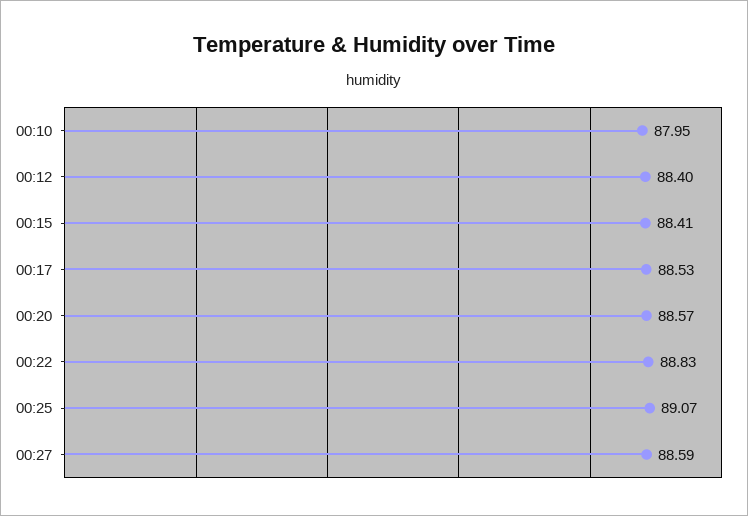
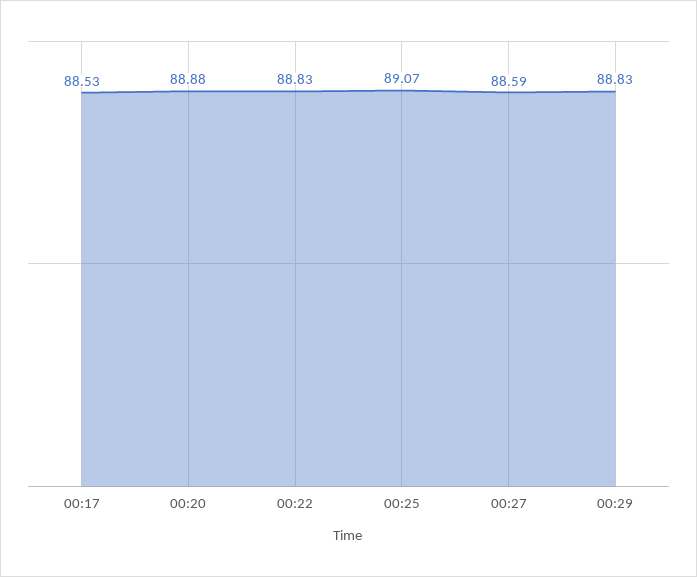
00:10: 87.95 -> none
00:12: 88.4 -> none
00:15: 88.41 -> none
00:20: 88.57 -> 88.88
00:29: none -> 88.83

